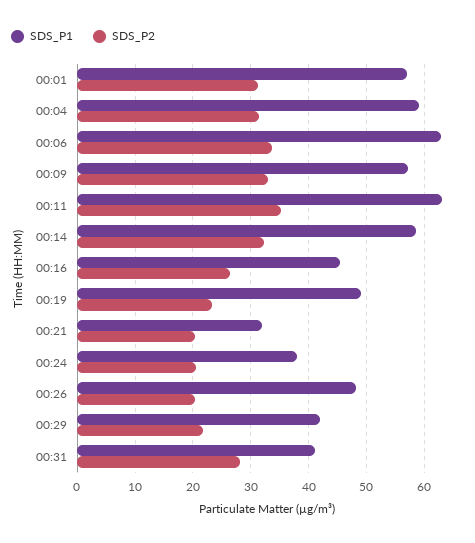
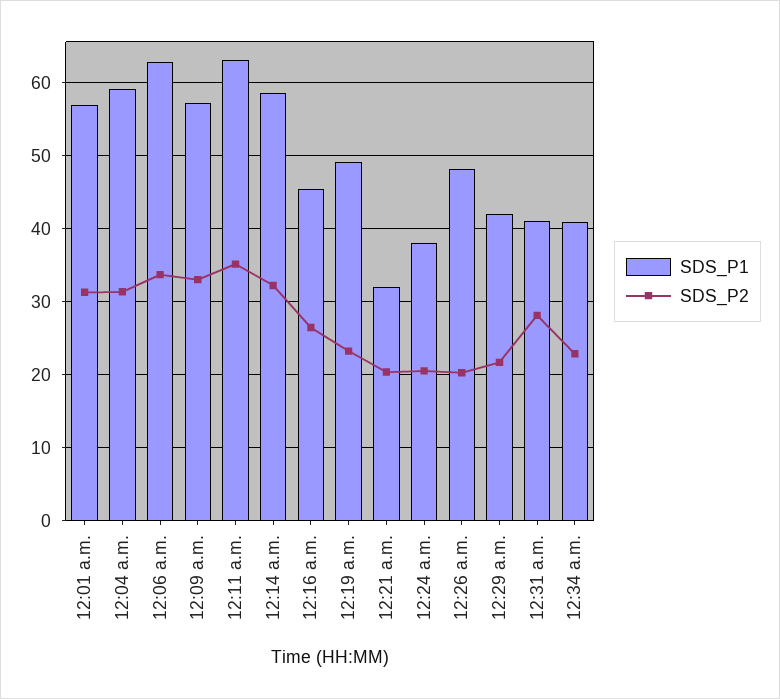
SDS_P1, 12:34 a.m.: none -> 41
SDS_P2, 12:34 a.m.: none -> 23

